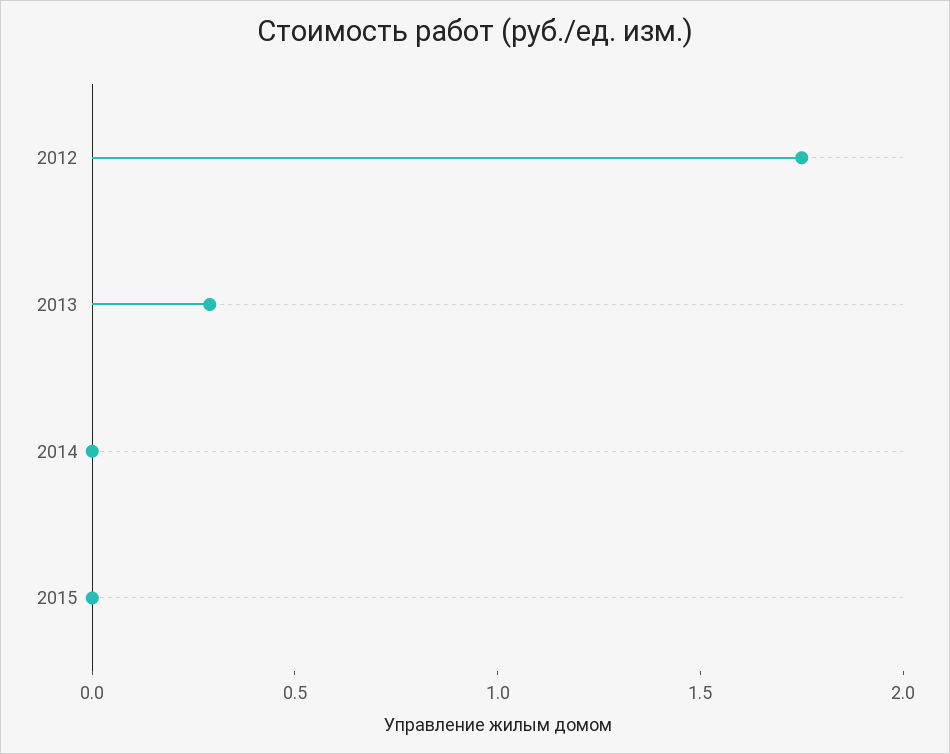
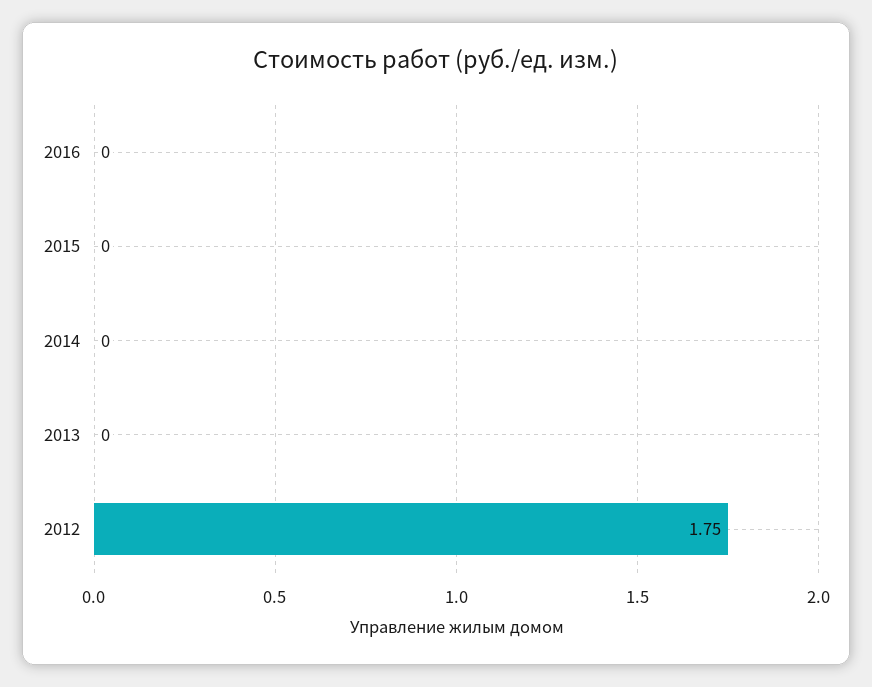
2013: 0.3 -> 0
2016: none -> 0

